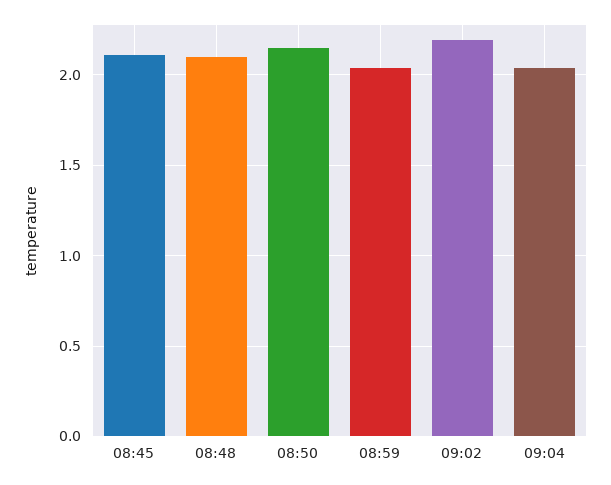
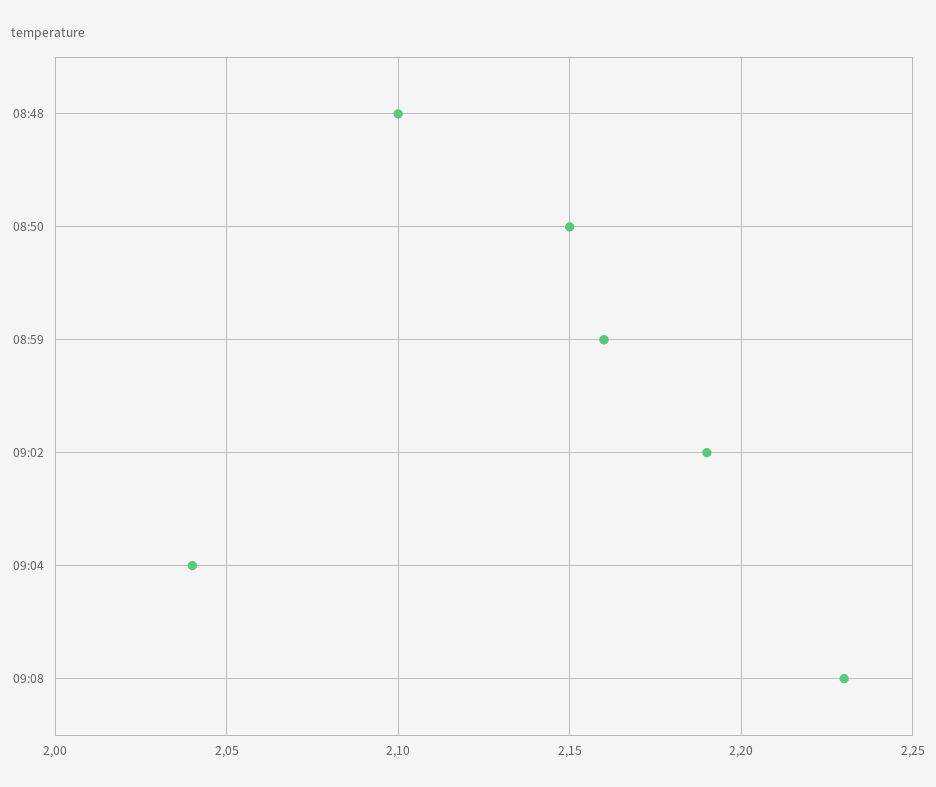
08:45: 2.1 -> none
08:59: 2.05 -> 2.16
09:08: none -> 2.23

